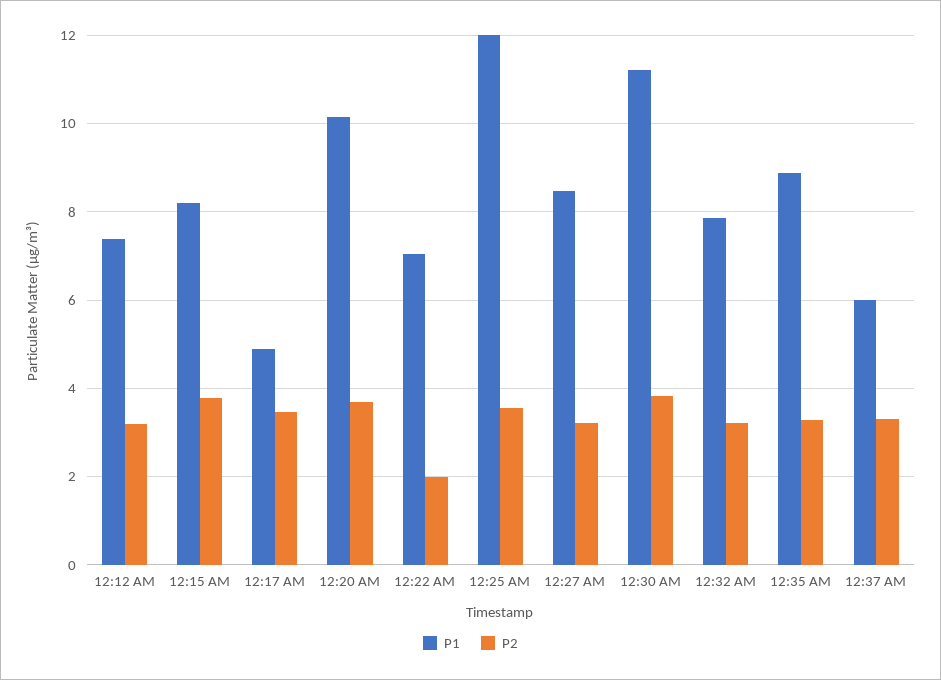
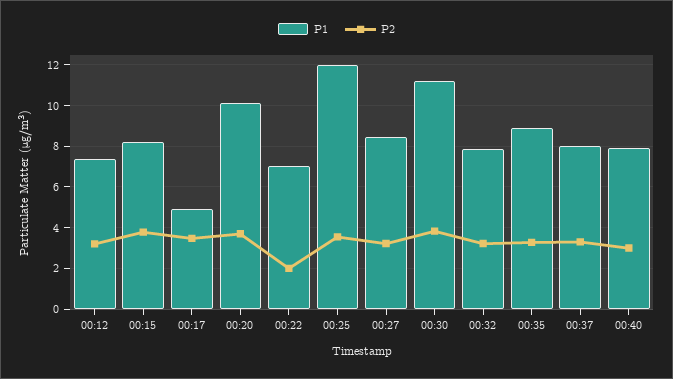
P1, 12:37 AM: 6 -> 8
P1, 00:40: none -> 8
P2, 00:40: none -> 3

